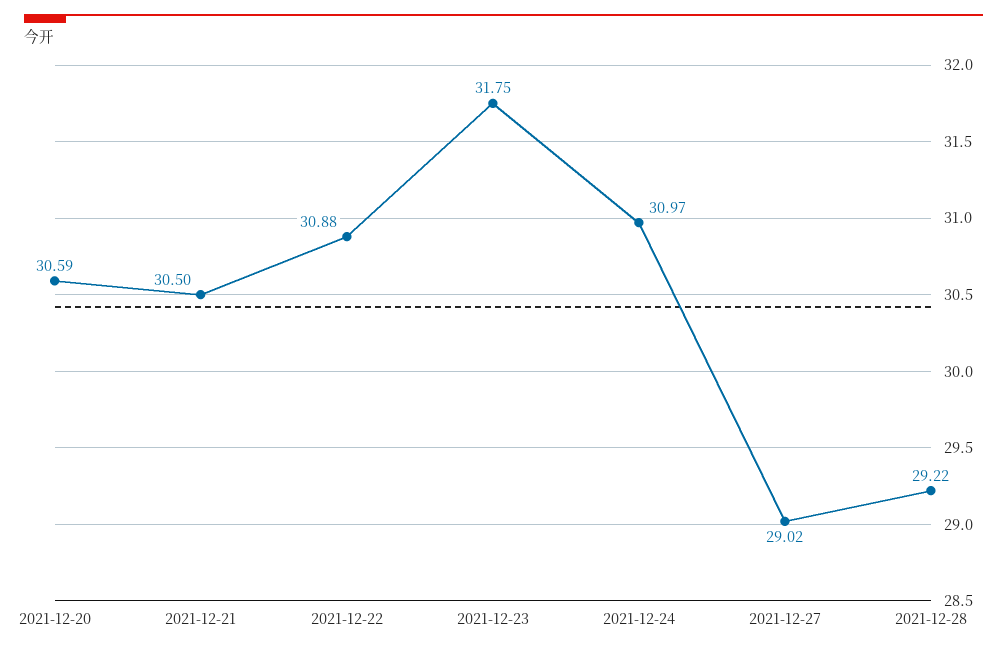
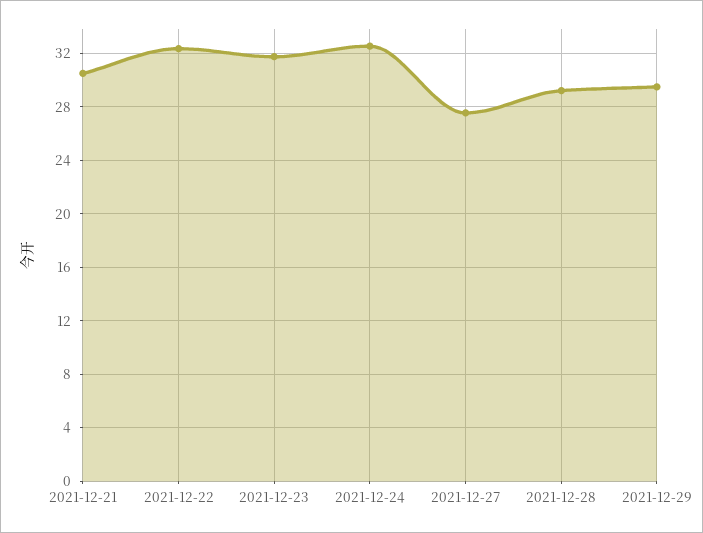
2021-12-20: 30.59 -> none
2021-12-22: 30.88 -> 32.5
2021-12-24: 30.97 -> 32.5
2021-12-27: 29.02 -> 27.5
2021-12-29: none -> 29.5

